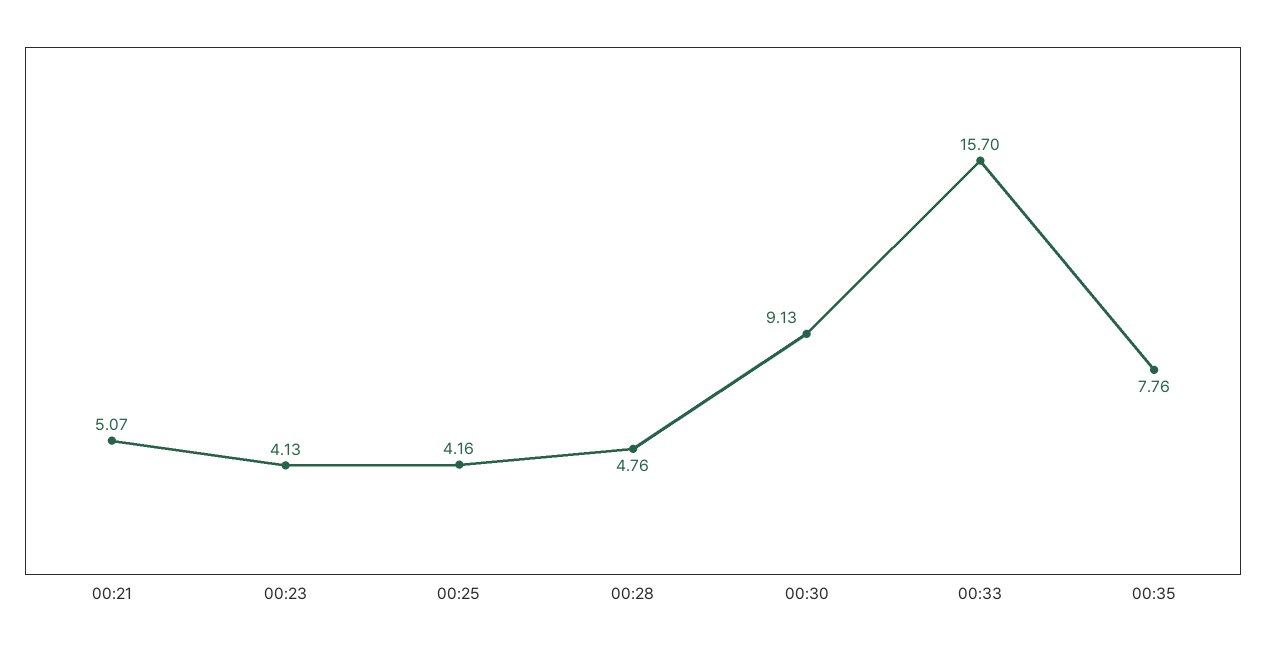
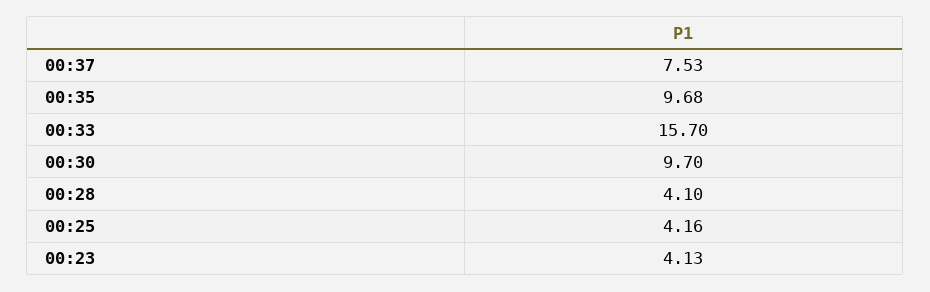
00:21: 5.07 -> none
00:28: 4.76 -> 4.1
00:30: 9.13 -> 9.7
00:35: 7.76 -> 9.68
00:37: none -> 7.53

